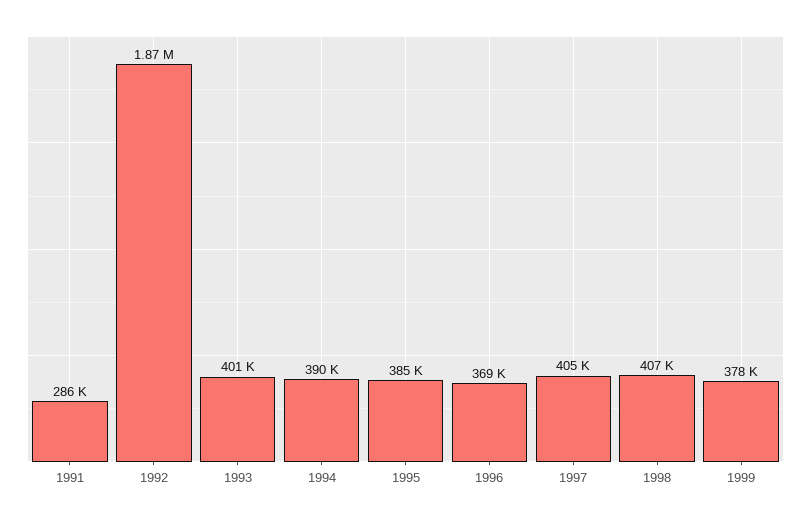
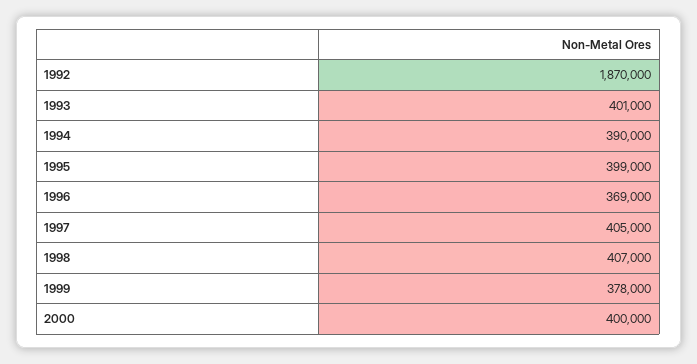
1991: 286000 -> none
1995: 385000 -> 399000
2000: none -> 400000

